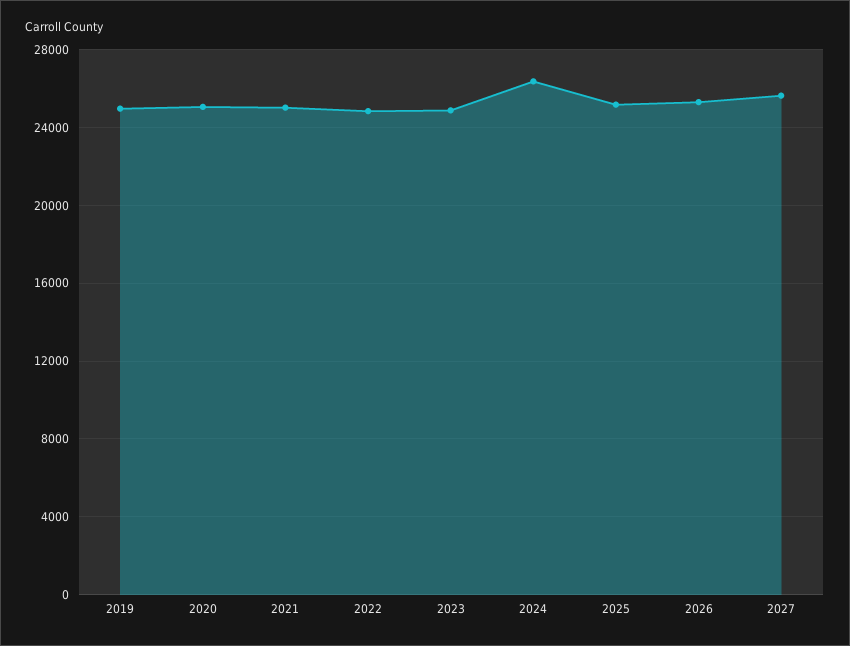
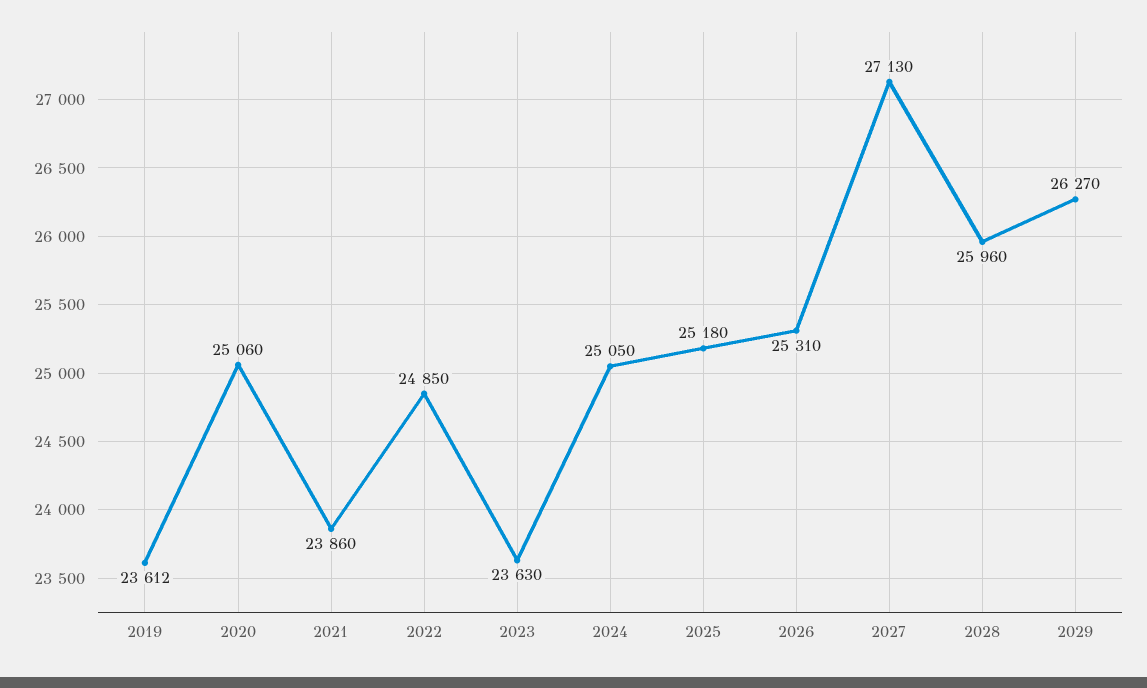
2019: 25000 -> 23612
2021: 25000 -> 23860
2023: 25000 -> 23630
2024: 26500 -> 25050
2027: 25500 -> 27130
2028: none -> 25960
2029: none -> 26270

